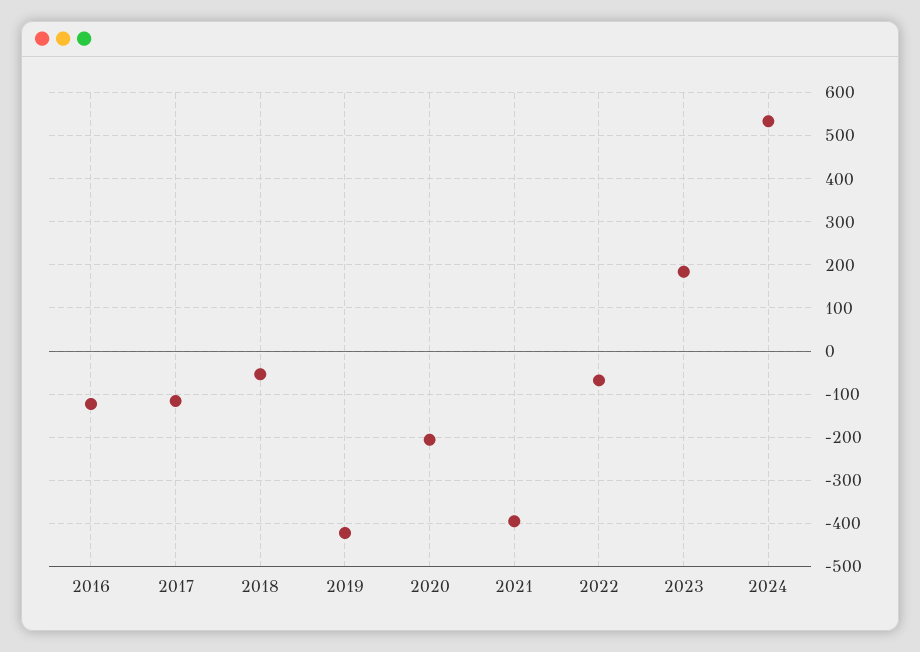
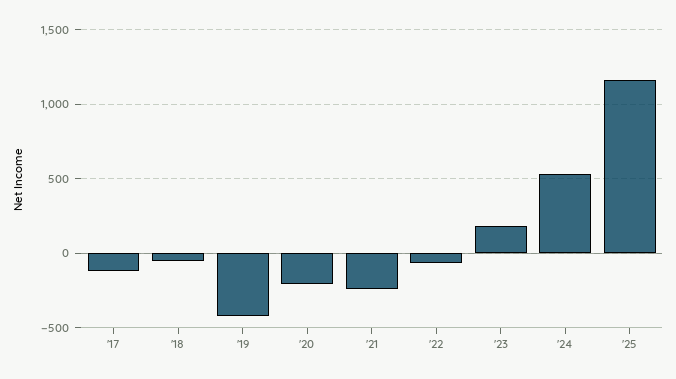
2016: -120 -> none
2021: -400 -> -250
'25: none -> 1150

